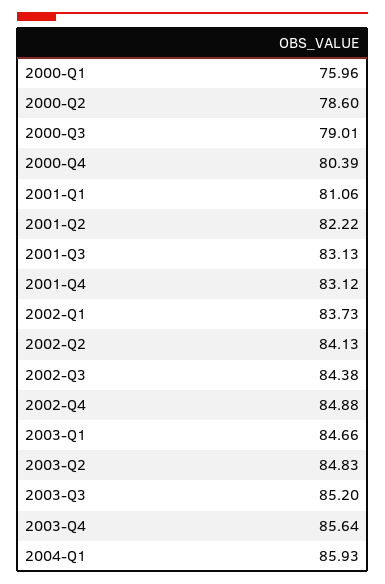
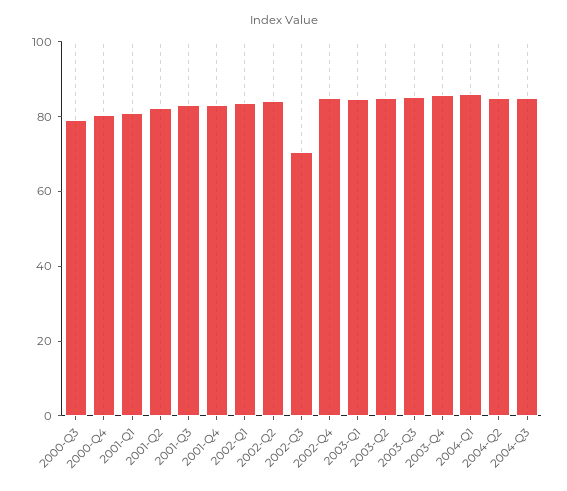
2000-Q1: 75.96 -> none
2000-Q2: 78.6 -> none
2002-Q3: 84.38 -> 70
2004-Q2: none -> 85
2004-Q3: none -> 85

